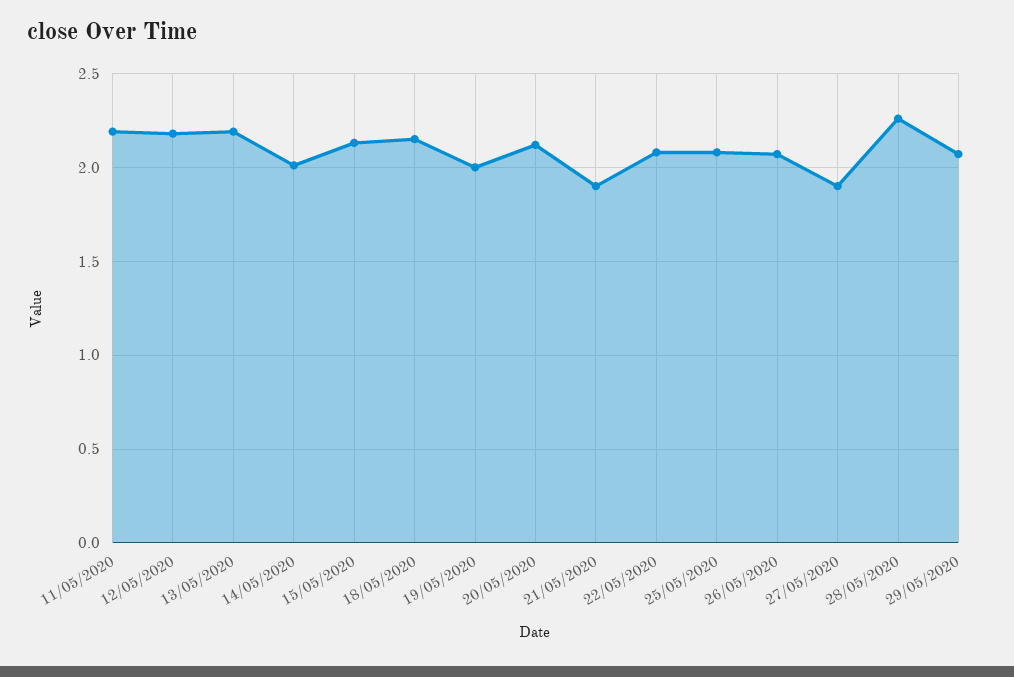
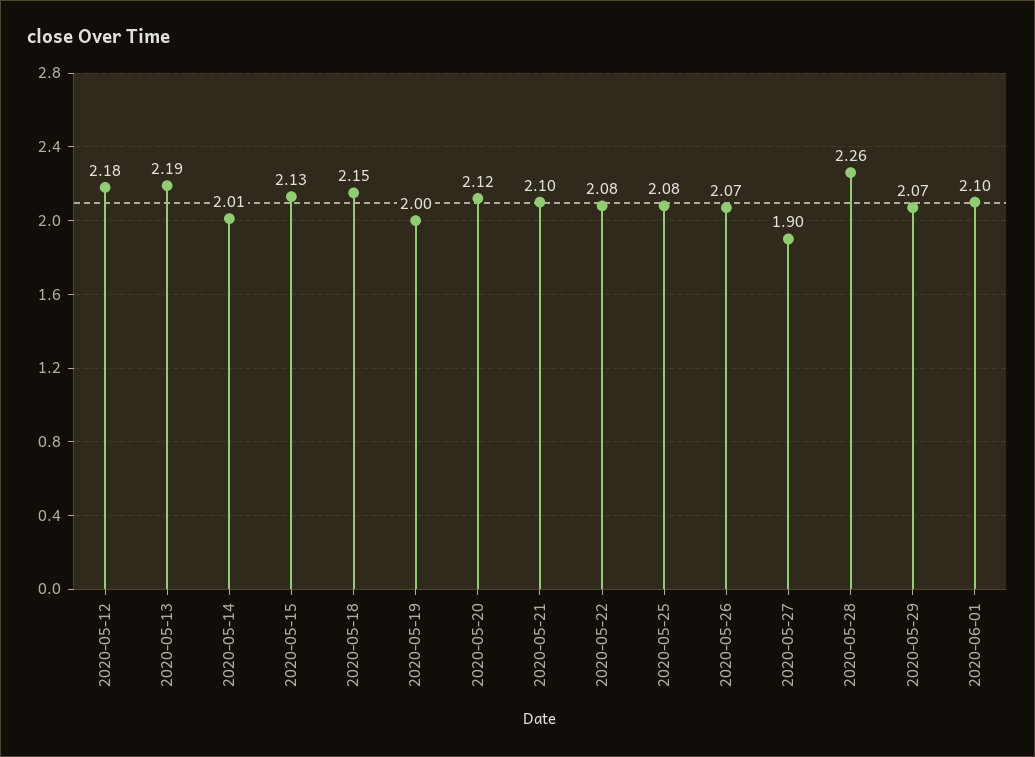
11/05/2020: 2.2 -> none
21/05/2020: 1.9 -> 2.1
2020-06-01: none -> 2.1

